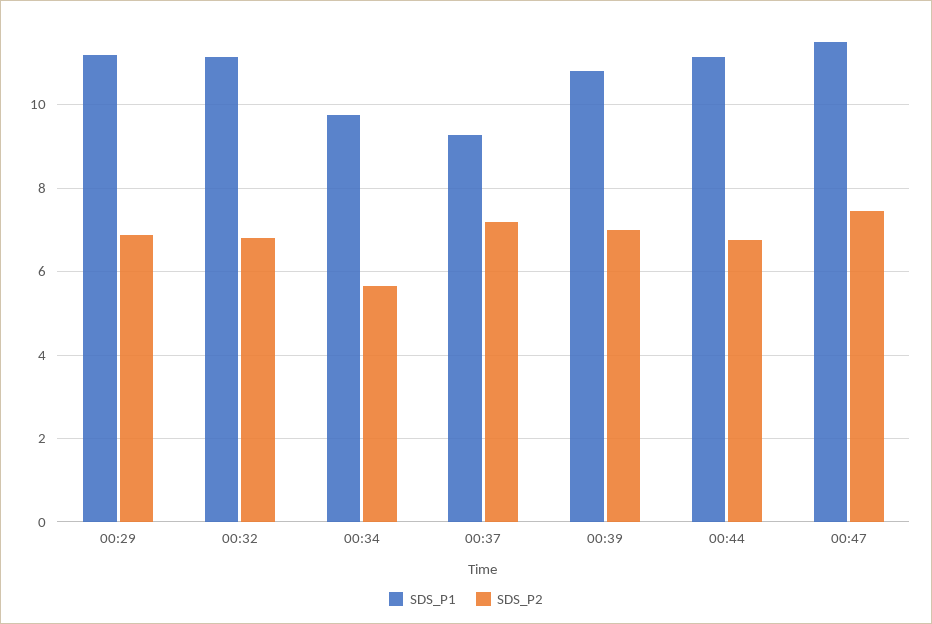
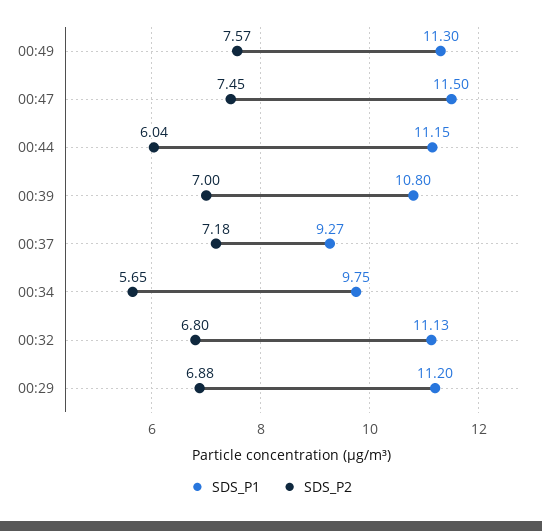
SDS_P2, 00:44: 6.8 -> 6.04
SDS_P1, 00:49: none -> 11.3
SDS_P2, 00:49: none -> 7.57

